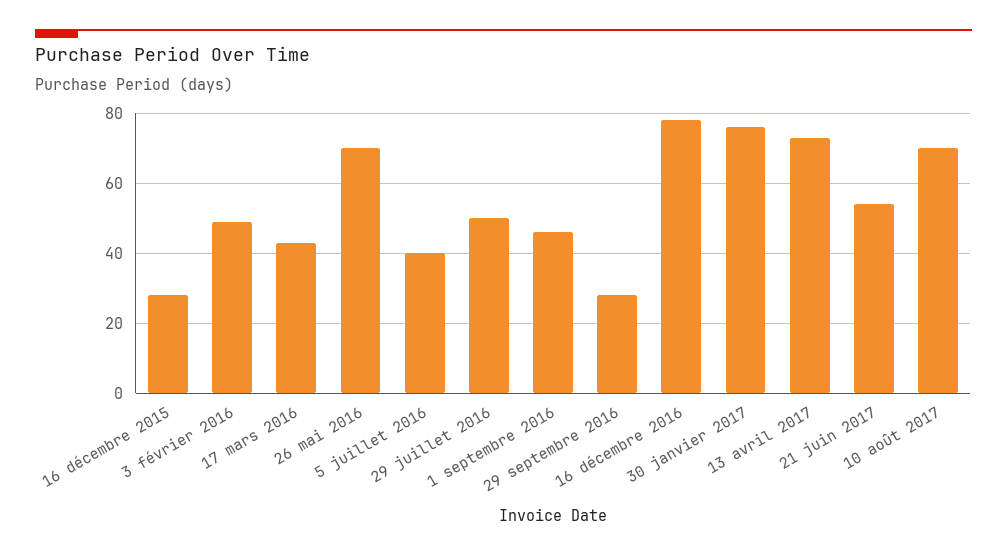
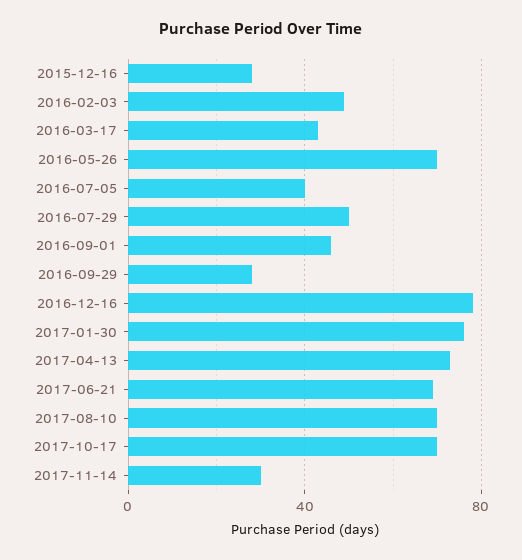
21 juin 2017: 55 -> 70
2017-10-17: none -> 70
2017-11-14: none -> 30

